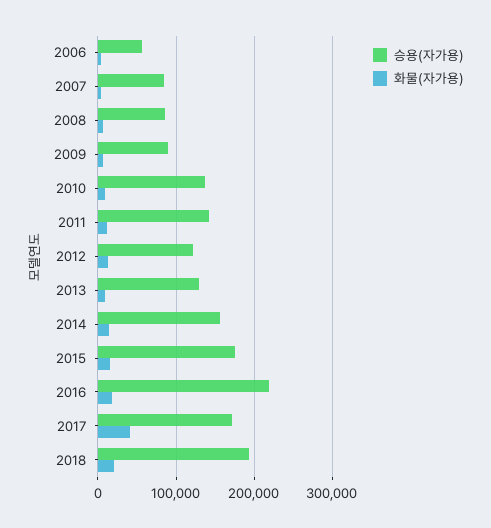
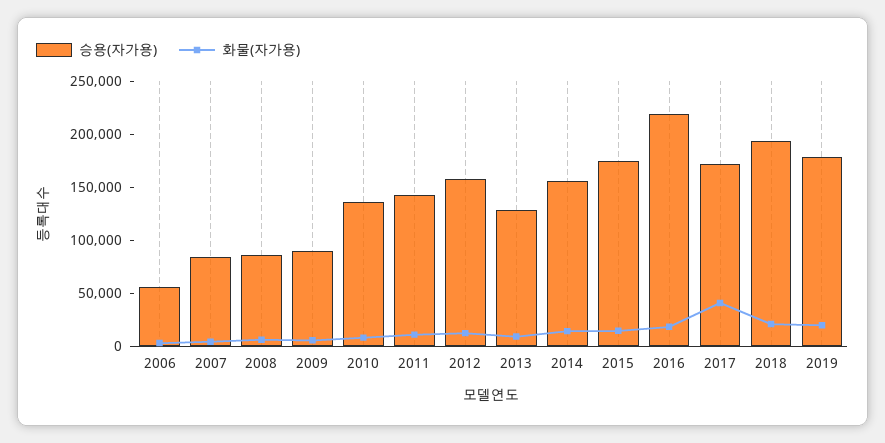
승용(자가용), 2012: 120000 -> 160000
승용(자가용), 2019: none -> 180000
화물(자가용), 2019: none -> 20000

